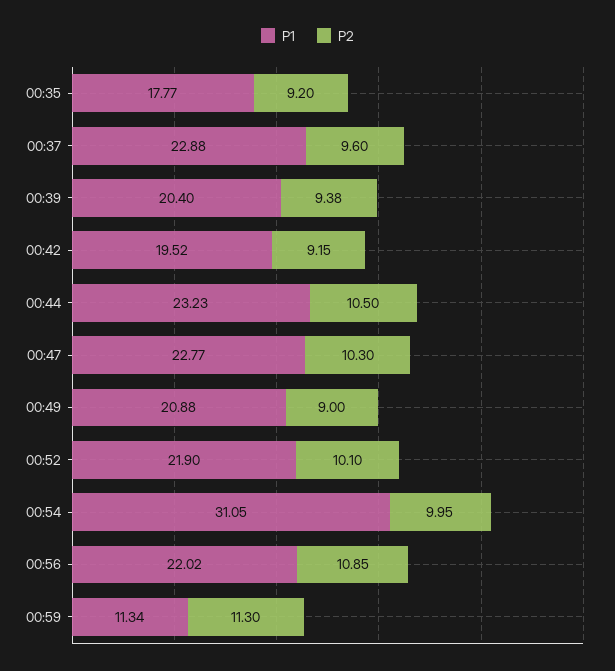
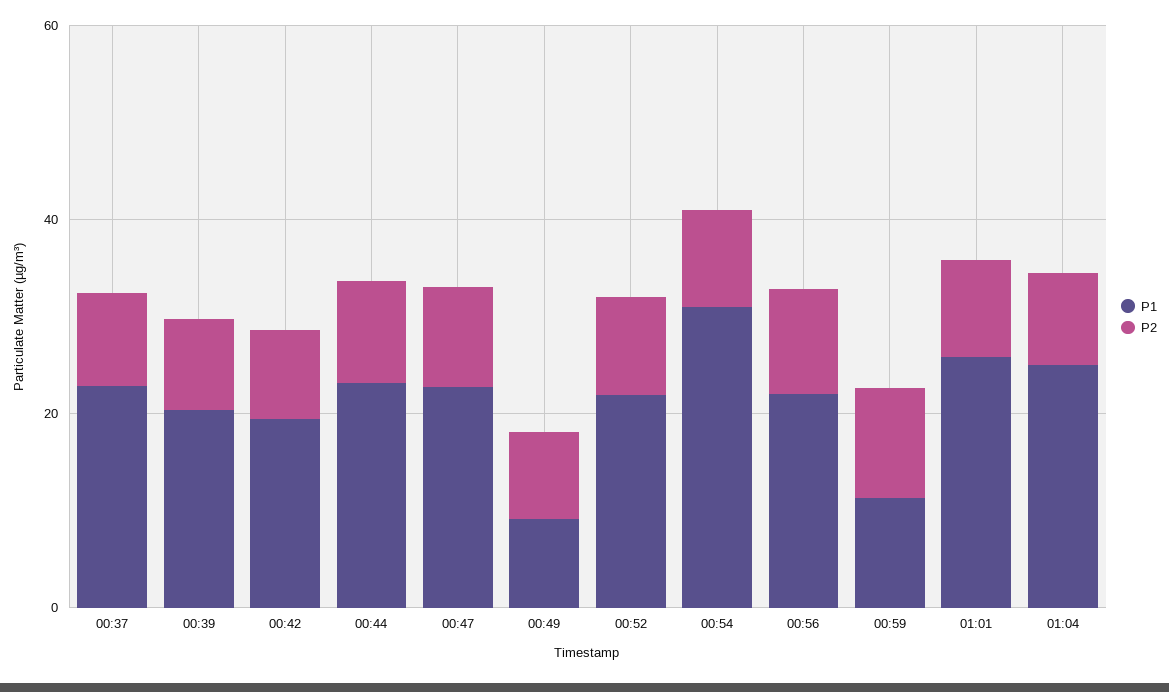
P1, 00:35: 17.77 -> none
P2, 00:35: 9.2 -> none
P1, 00:49: 20.88 -> 10
P1, 01:01: none -> 25
P2, 01:01: none -> 10
P1, 01:04: none -> 25
P2, 01:04: none -> 10

